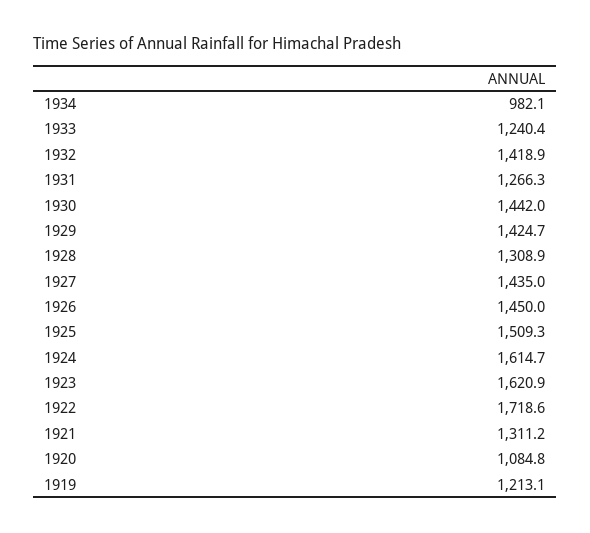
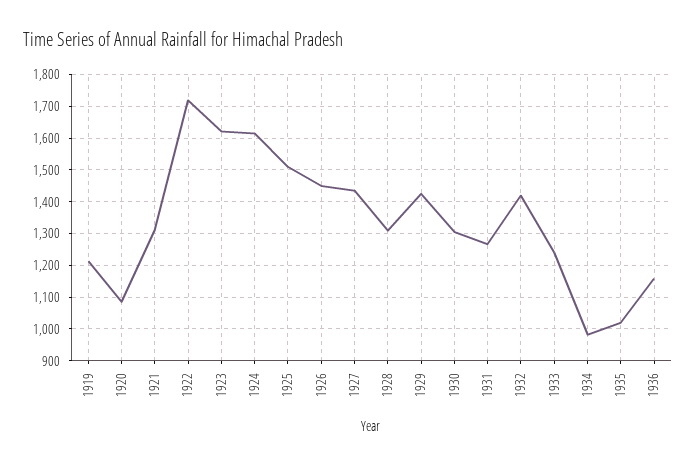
1930: 1442 -> 1300
1935: none -> 1020
1936: none -> 1160

